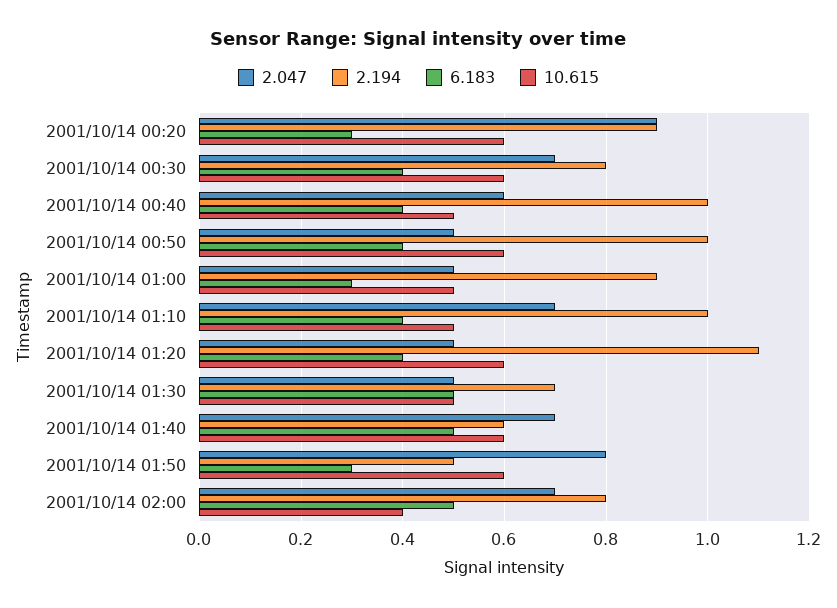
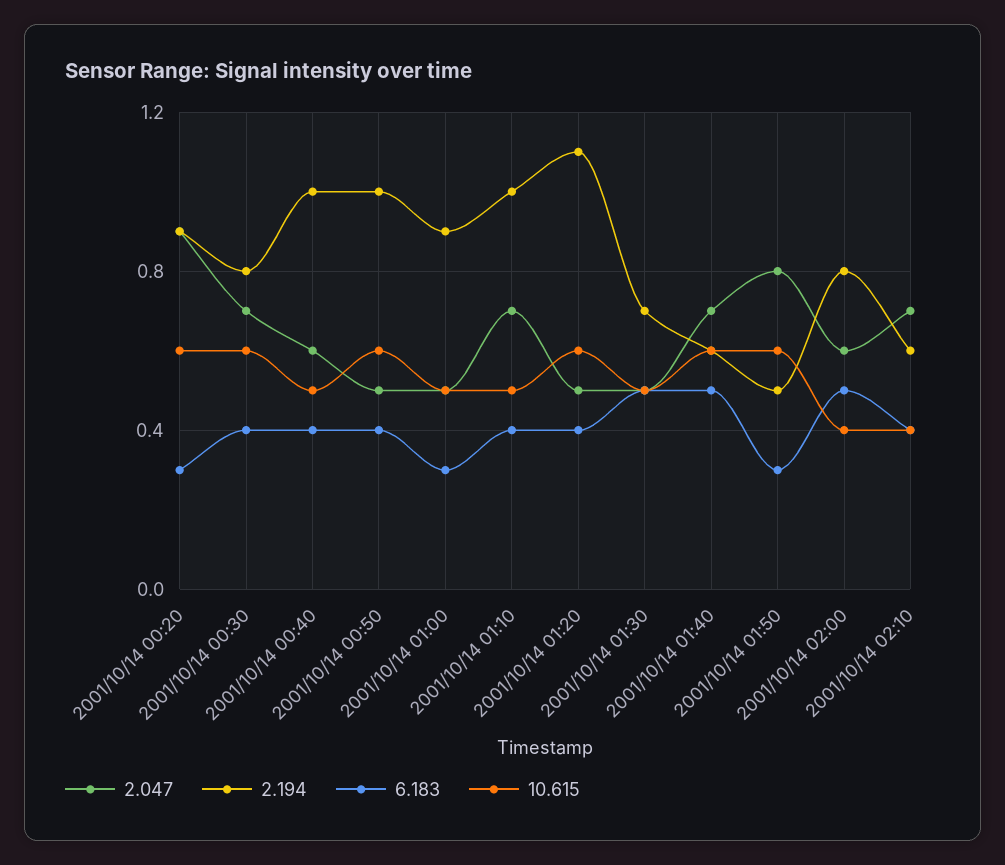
2.047, 2001/10/14 02:00: 0.7 -> 0.6
2.047, 2001/10/14 02:10: none -> 0.7
2.194, 2001/10/14 02:10: none -> 0.6
6.183, 2001/10/14 02:10: none -> 0.4
10.615, 2001/10/14 02:10: none -> 0.4

